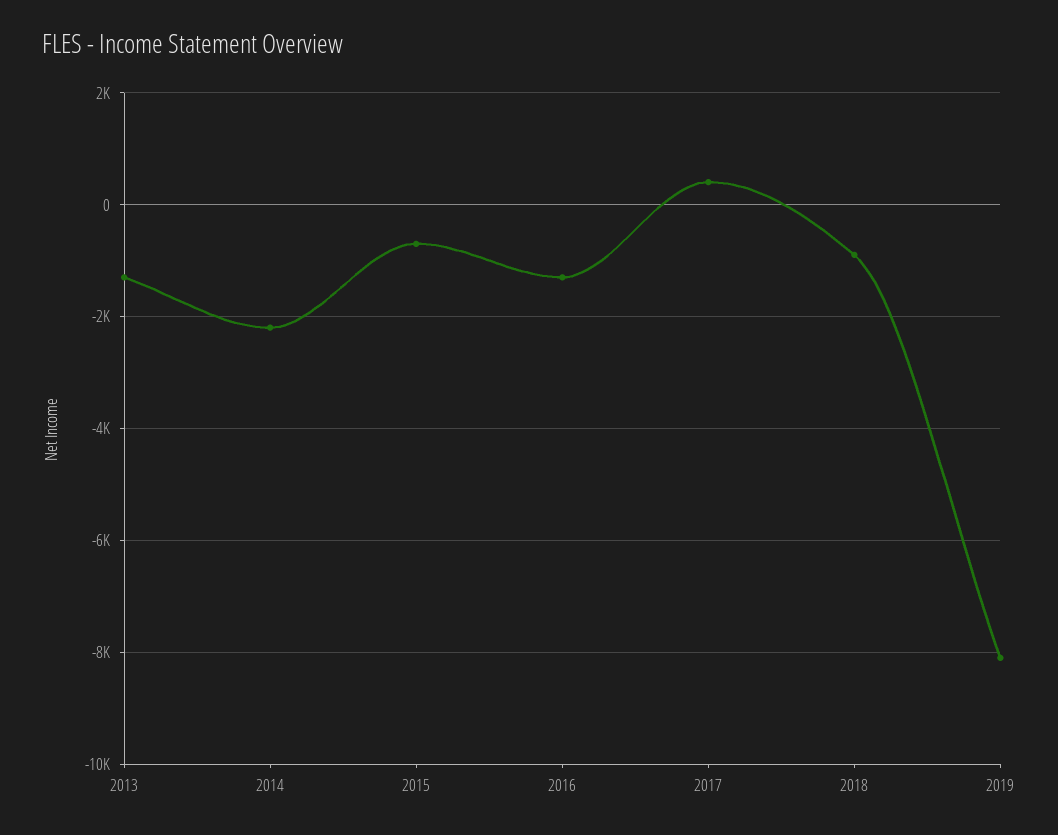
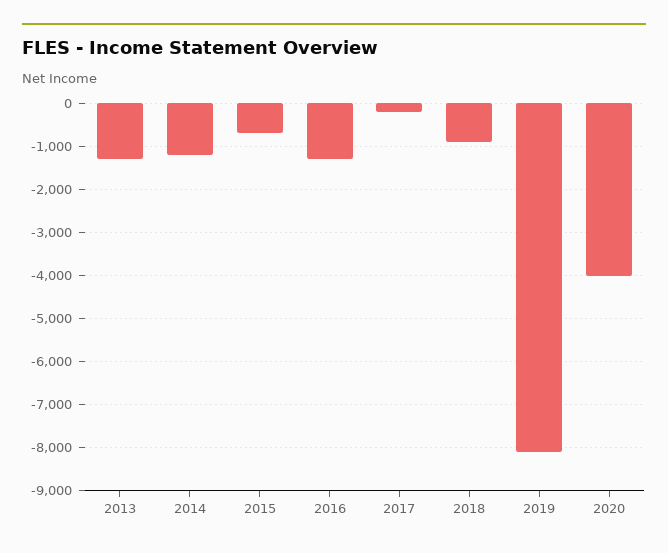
2014: -2200 -> -1200
2017: 400 -> -200
2020: none -> -4000

